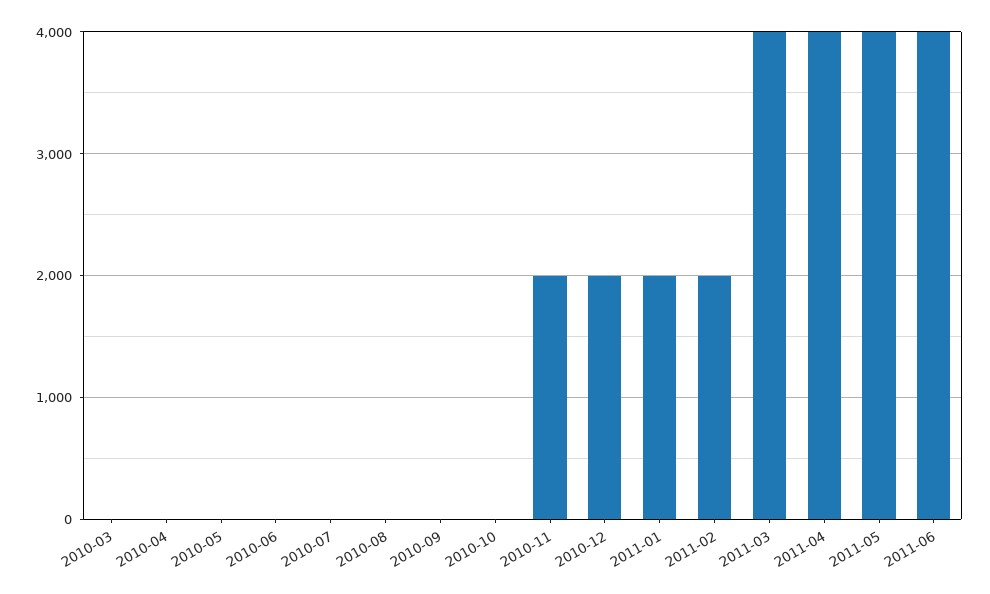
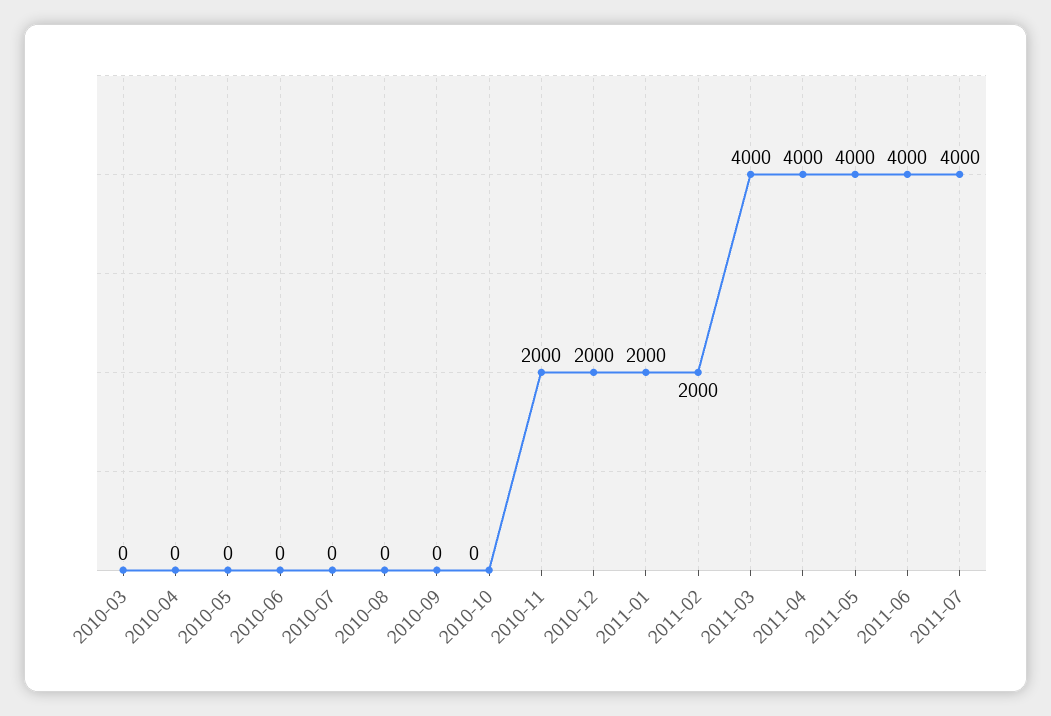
2011-07: none -> 4000

